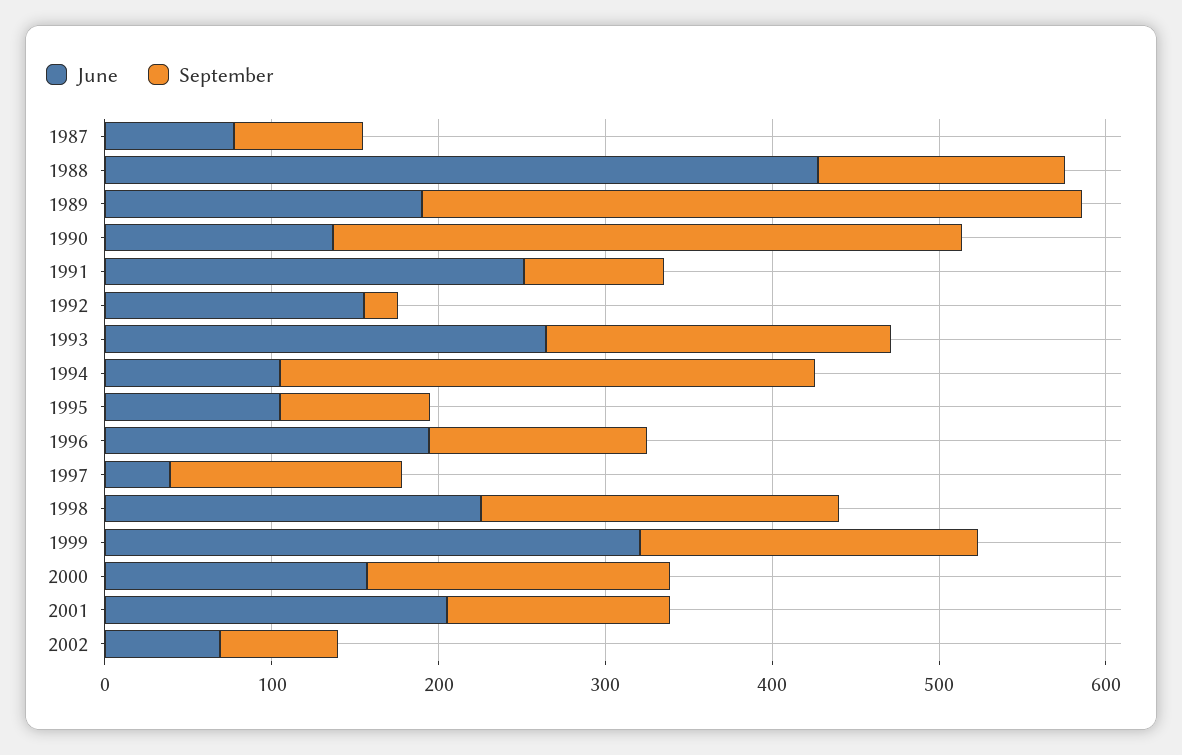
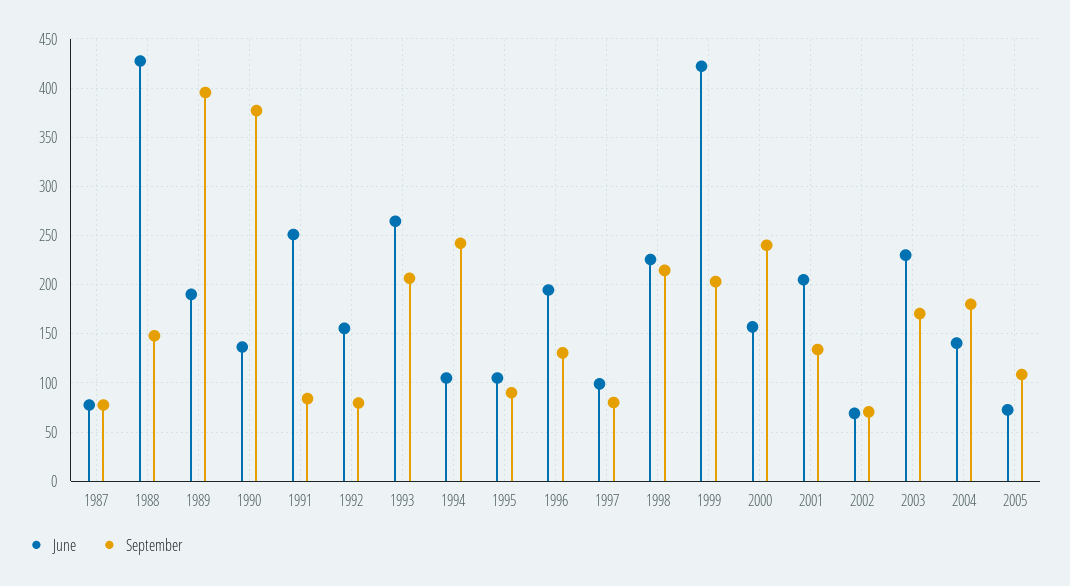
September, 1992: 20 -> 80
September, 1994: 320 -> 240
June, 1997: 40 -> 100
September, 1997: 140 -> 80
June, 1999: 320 -> 420
September, 2000: 180 -> 240
June, 2003: none -> 230
September, 2003: none -> 170
June, 2004: none -> 140
September, 2004: none -> 180
June, 2005: none -> 70
September, 2005: none -> 110

